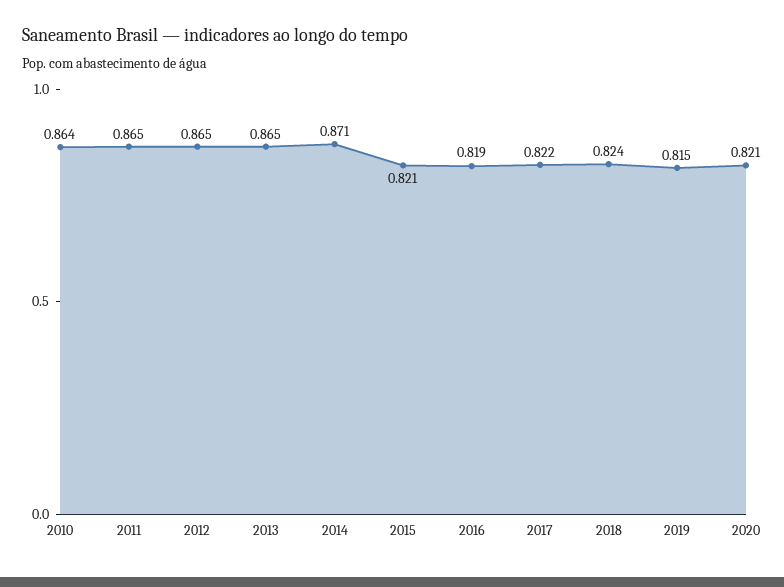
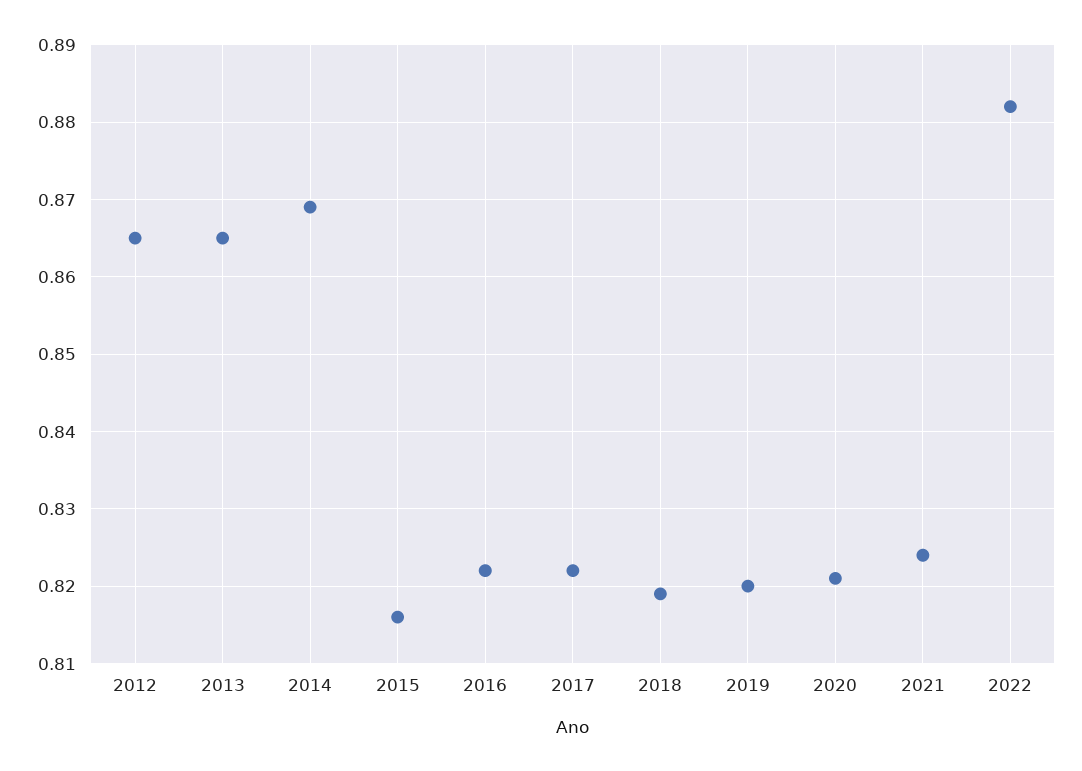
2010: 0.864 -> none
2011: 0.865 -> none
2014: 0.871 -> 0.869
2015: 0.821 -> 0.816
2016: 0.819 -> 0.822
2018: 0.824 -> 0.819
2019: 0.815 -> 0.82
2021: none -> 0.824
2022: none -> 0.882

